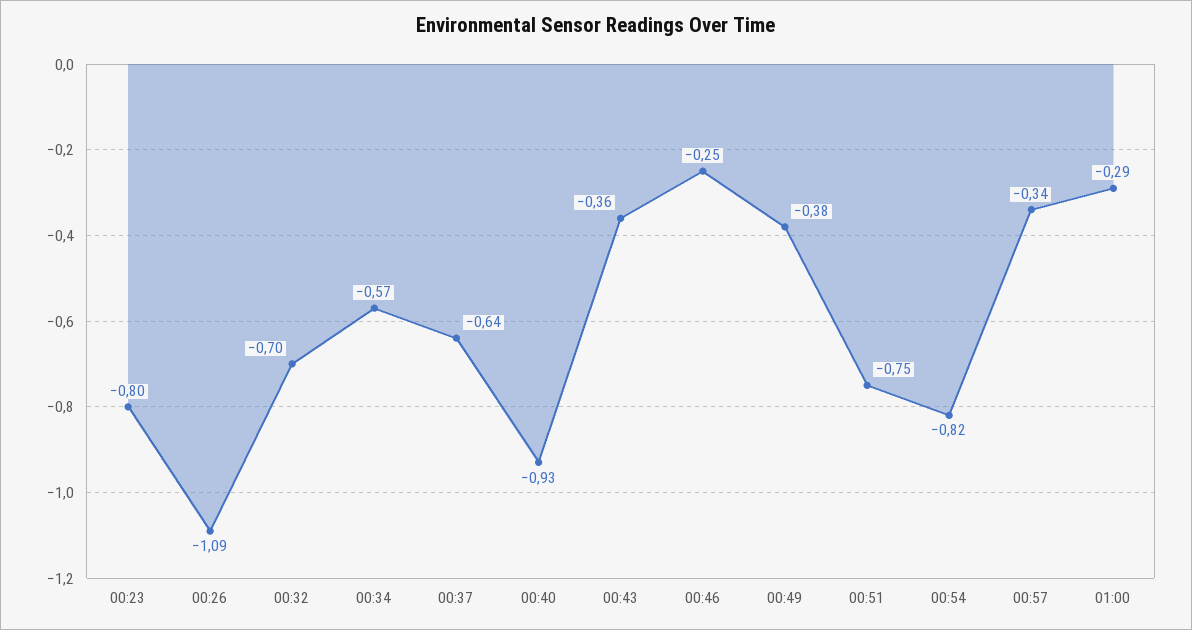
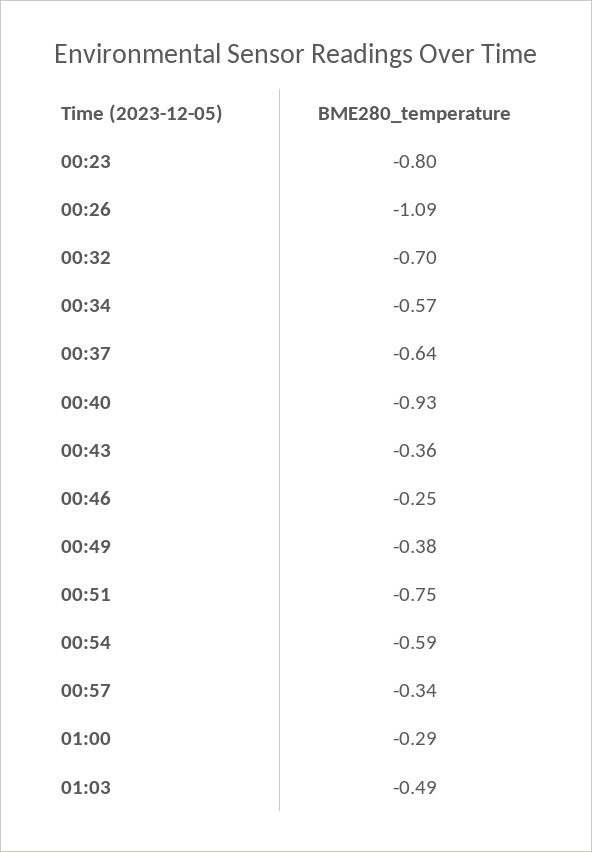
00:54: -0.82 -> -0.59
01:03: none -> -0.49

